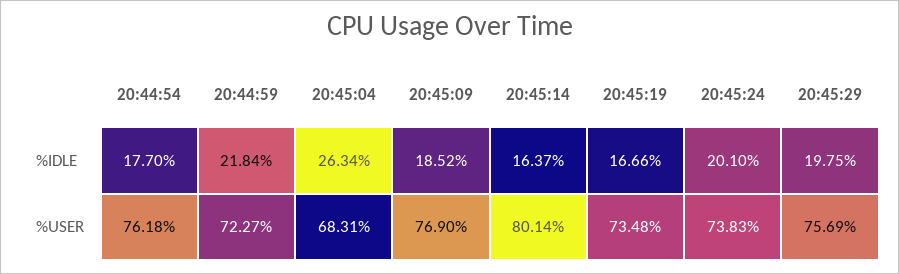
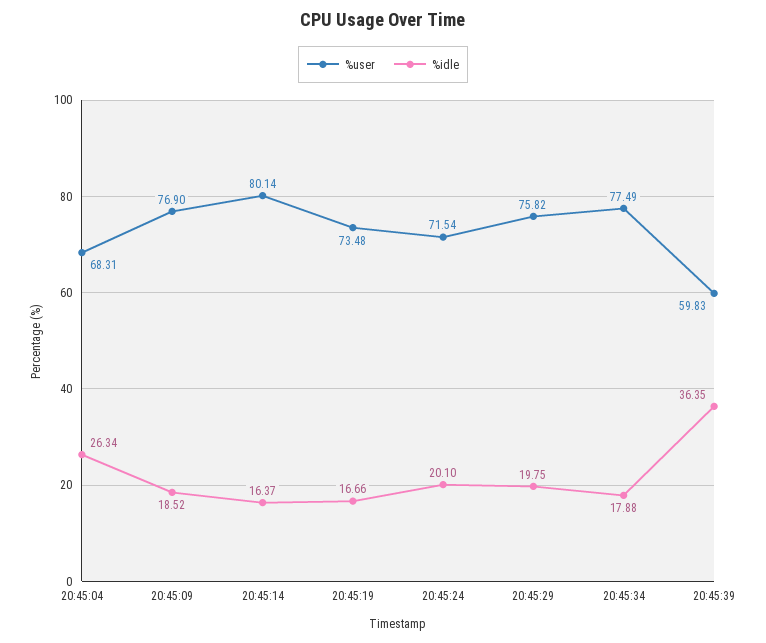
%IDLE, 20:44:54: 17.7 -> none
%IDLE, 20:44:59: 21.84 -> none
%USER, 20:44:54: 76.18 -> none
%USER, 20:44:59: 72.27 -> none
%USER, 20:45:24: 73.83 -> 71.54
%USER, 20:45:29: 75.69 -> 75.82
%USER, 20:45:34: none -> 77.49
%IDLE, 20:45:34: none -> 17.88
%USER, 20:45:39: none -> 59.83
%IDLE, 20:45:39: none -> 36.35

